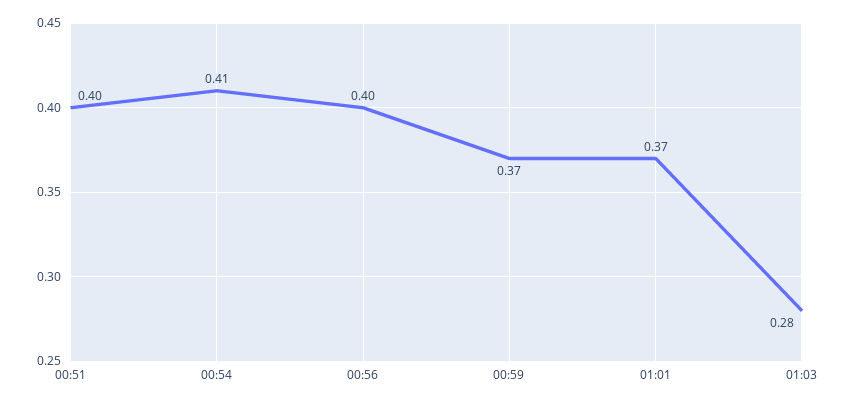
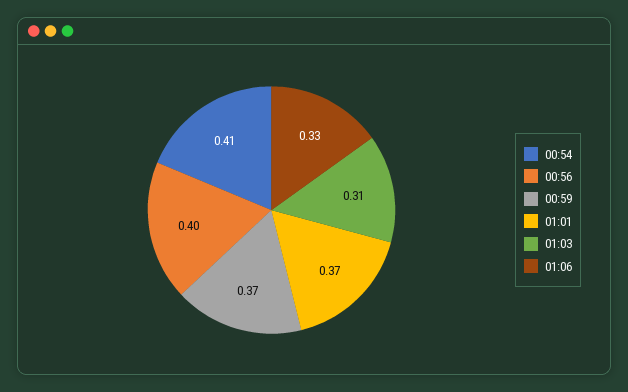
00:51: 0.4 -> none
01:03: 0.28 -> 0.31
01:06: none -> 0.33

